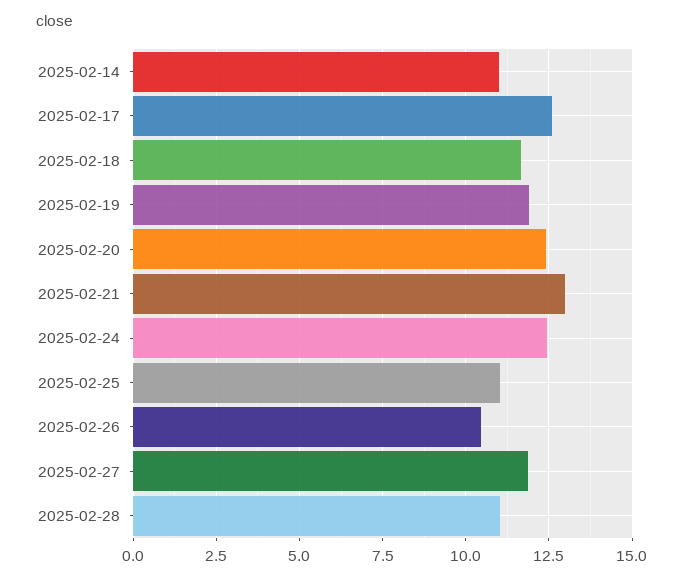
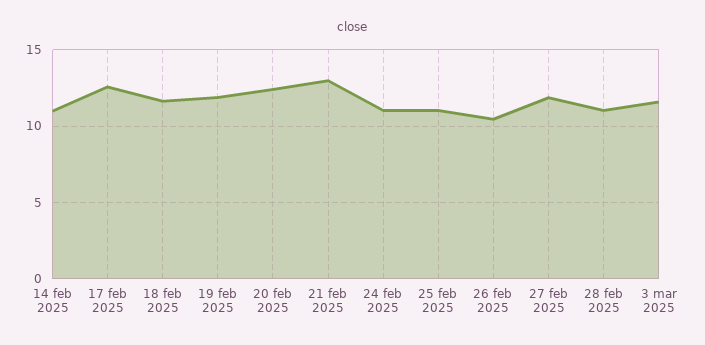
2025-02-24: 12.5 -> 11
3 mar 2025: none -> 11.5

